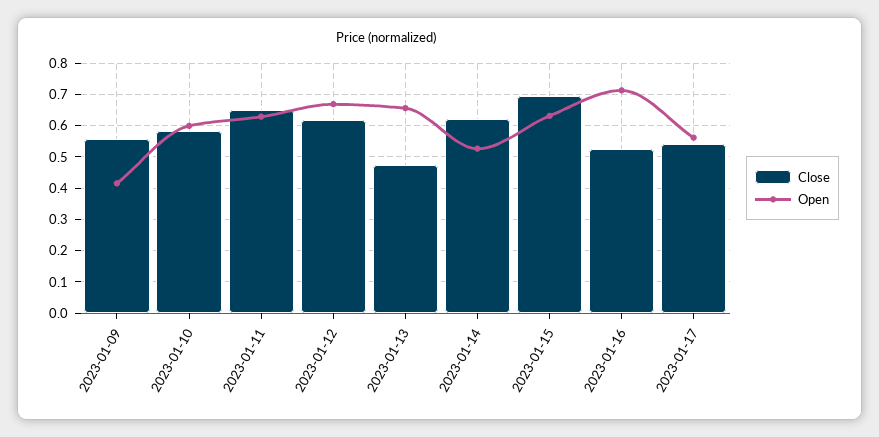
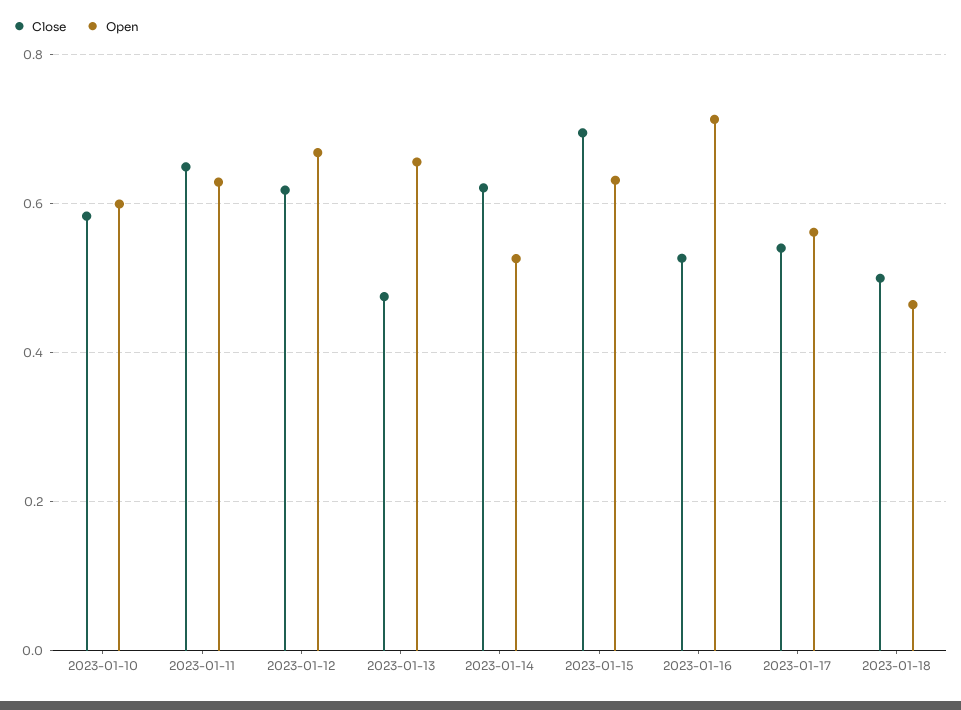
Close, 2023-01-09: 0.56 -> none
Open, 2023-01-09: 0.42 -> none
Close, 2023-01-18: none -> 0.5
Open, 2023-01-18: none -> 0.46

